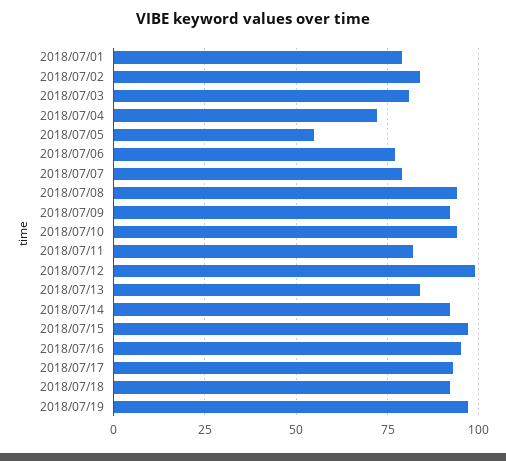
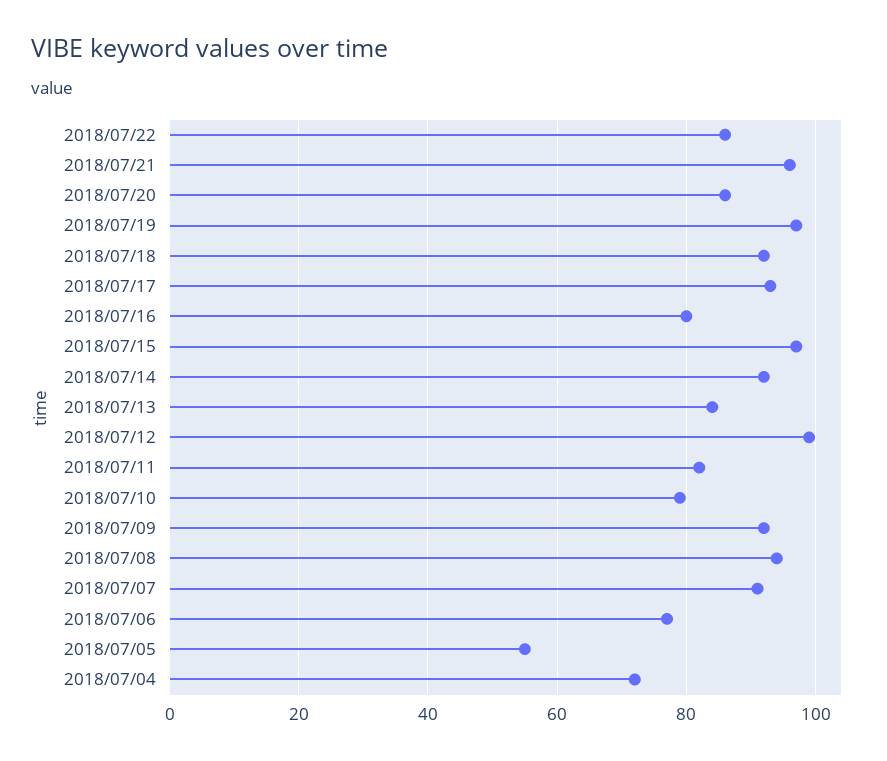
2018/07/01: 80 -> none
2018/07/02: 85 -> none
2018/07/03: 80 -> none
2018/07/07: 80 -> 90
2018/07/10: 95 -> 80
2018/07/16: 95 -> 80
2018/07/22: none -> 85
2018/07/21: none -> 95
2018/07/20: none -> 85

